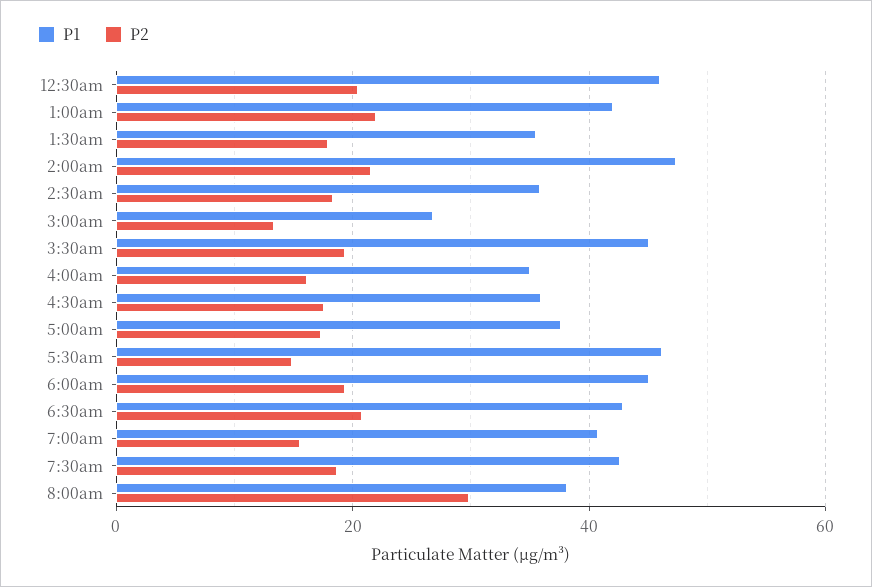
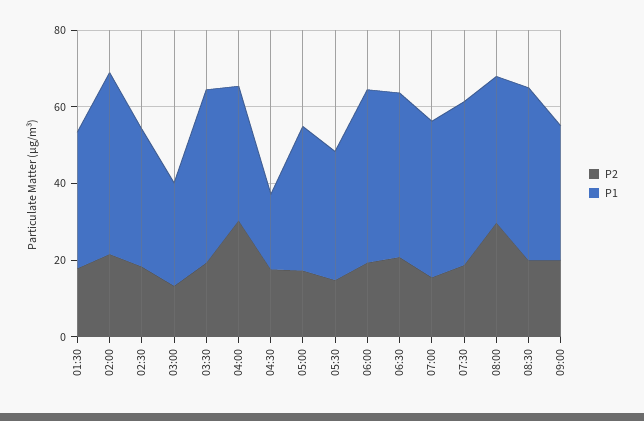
P1, 12:30am: 46 -> none
P2, 12:30am: 20 -> none
P1, 1:00am: 42 -> none
P2, 1:00am: 22 -> none
P2, 4:00am: 16 -> 30
P1, 4:30am: 36 -> 20
P1, 5:30am: 46 -> 35
P2, 08:30: none -> 20
P1, 08:30: none -> 45
P2, 09:00: none -> 20
P1, 09:00: none -> 35

